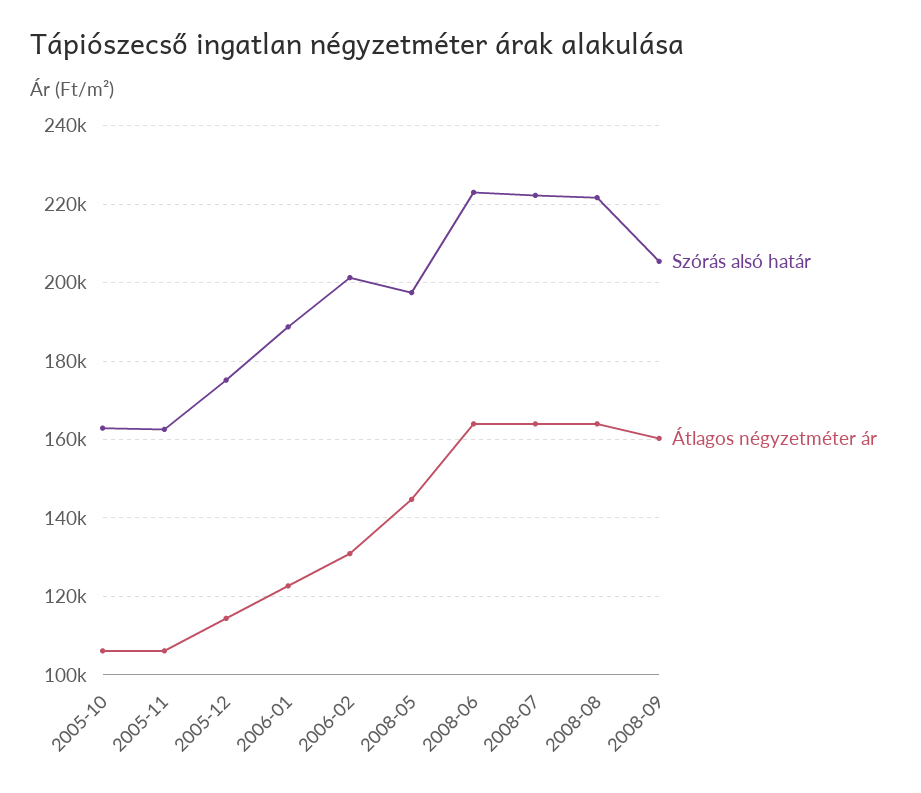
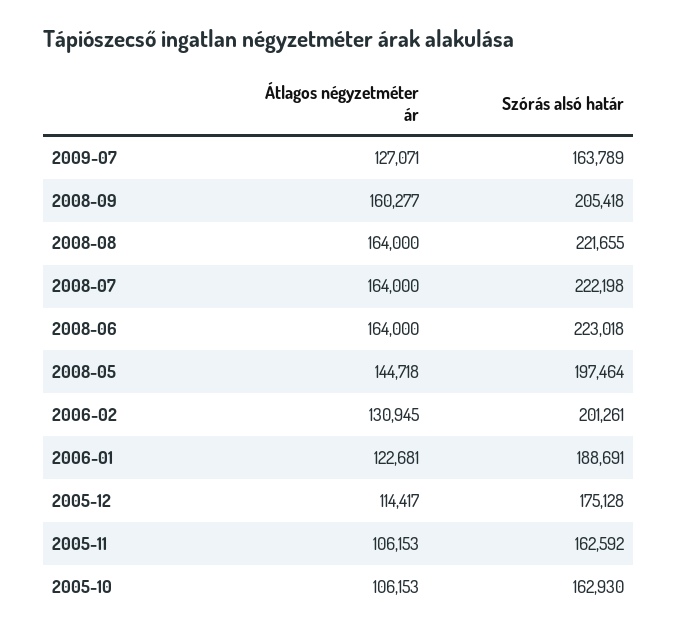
Átlagos négyzetméter ár, 2009-07: none -> 127071
Szórás alsó határ, 2009-07: none -> 163789

